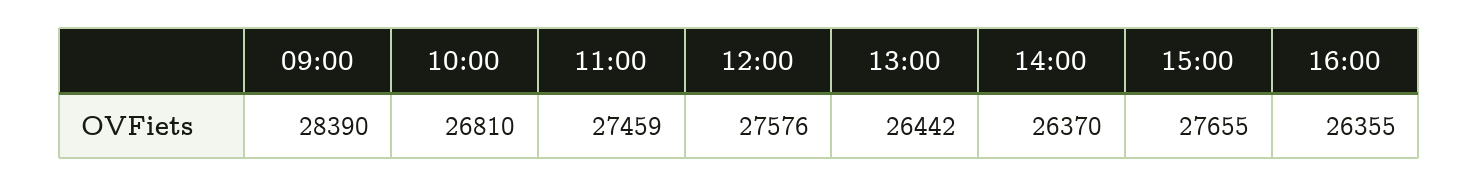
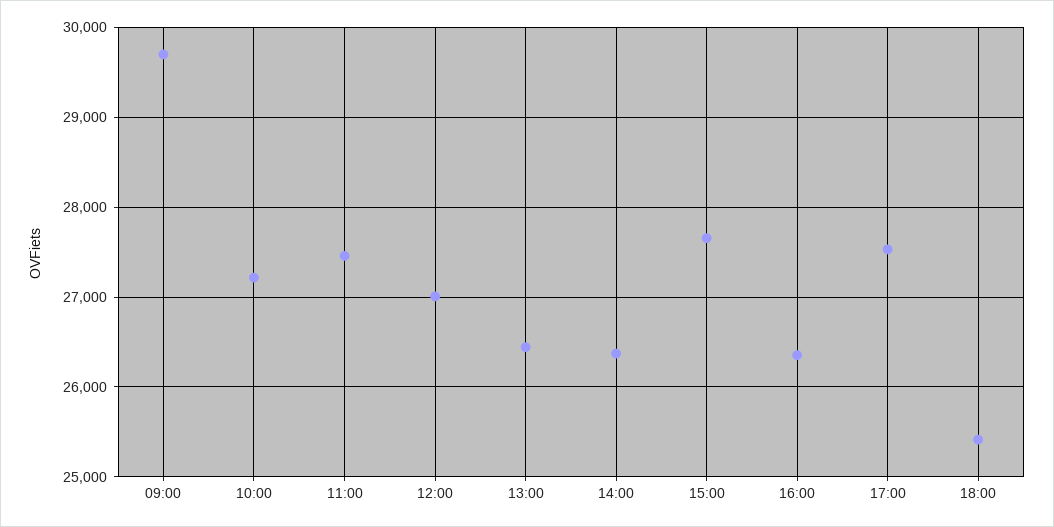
09:00: 28390 -> 29700
10:00: 26810 -> 27200
12:00: 27576 -> 27000
17:00: none -> 27500
18:00: none -> 25400

